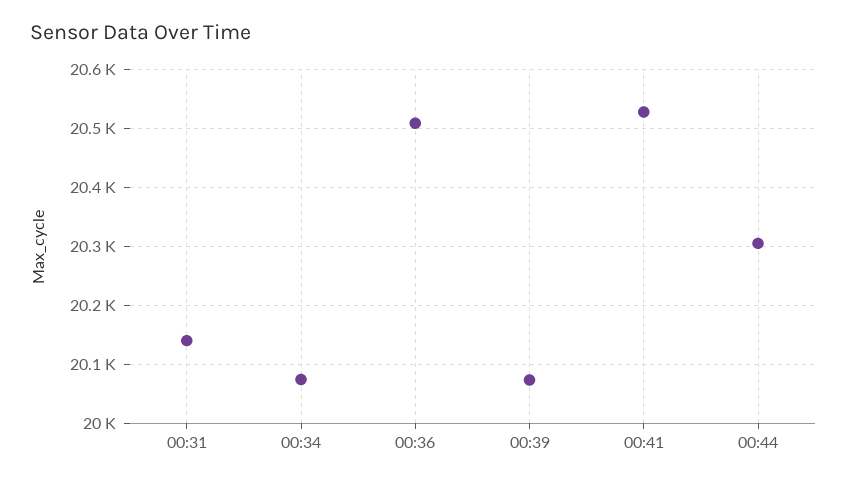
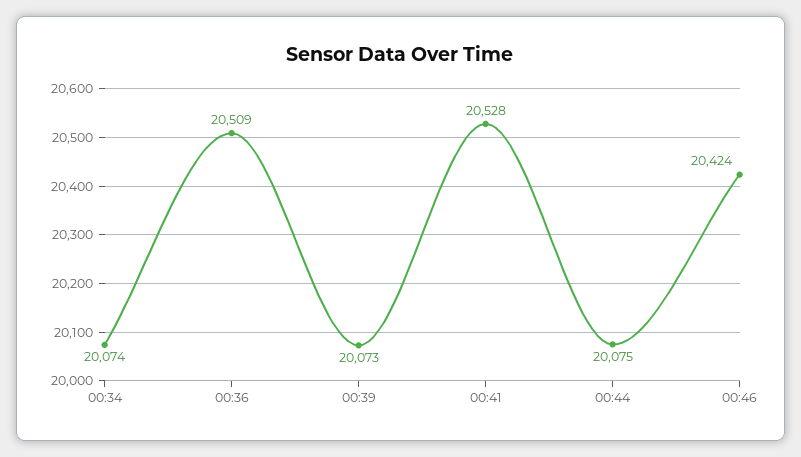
00:31: 20140 -> none
00:44: 20300 -> 20075
00:46: none -> 20424

